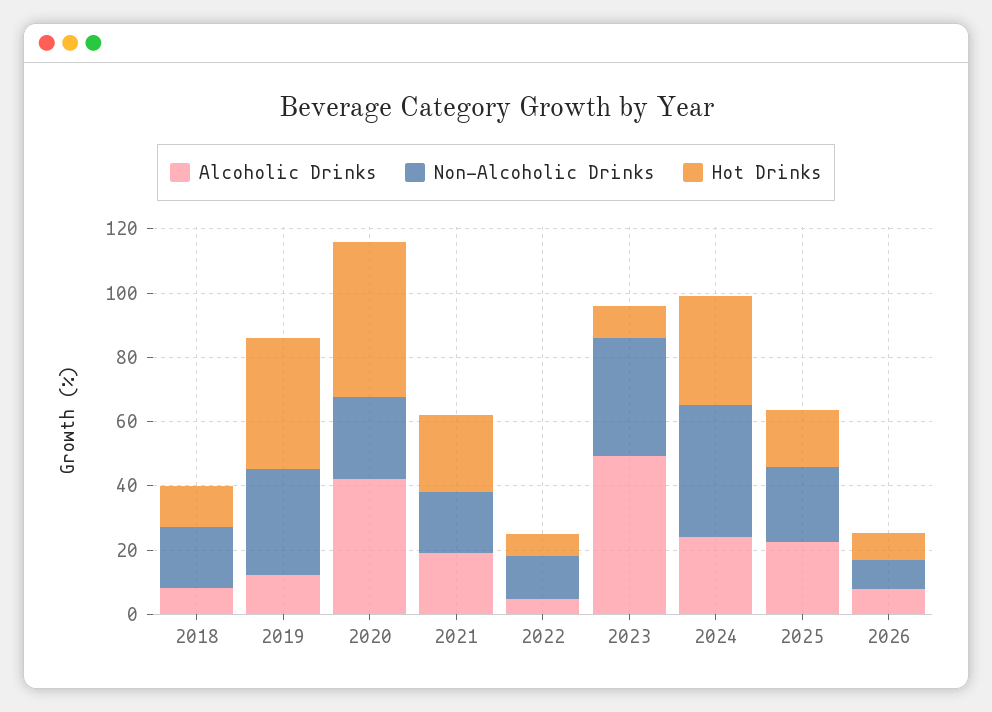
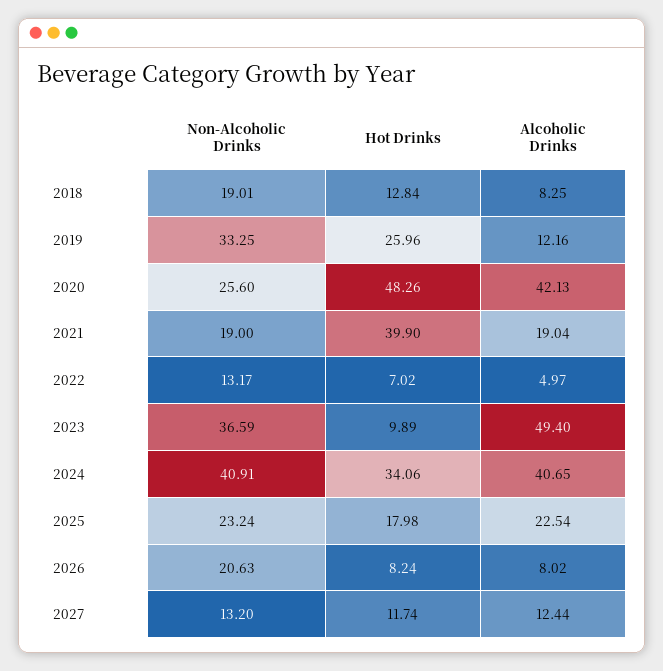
Hot Drinks, 2019: 40 -> 25.96
Hot Drinks, 2021: 25 -> 39.9
Alcoholic Drinks, 2024: 25 -> 40.65
Non-Alcoholic Drinks, 2026: 10 -> 20.63
Non-Alcoholic Drinks, 2027: none -> 13.2
Hot Drinks, 2027: none -> 11.74
Alcoholic Drinks, 2027: none -> 12.44

